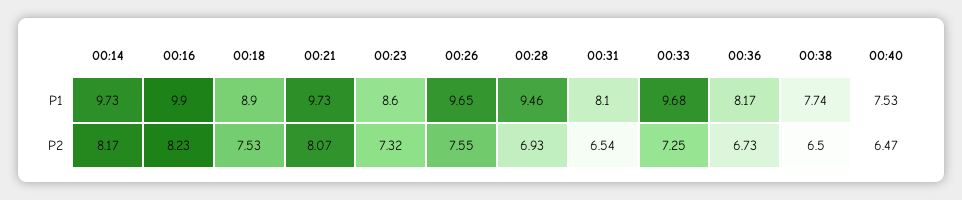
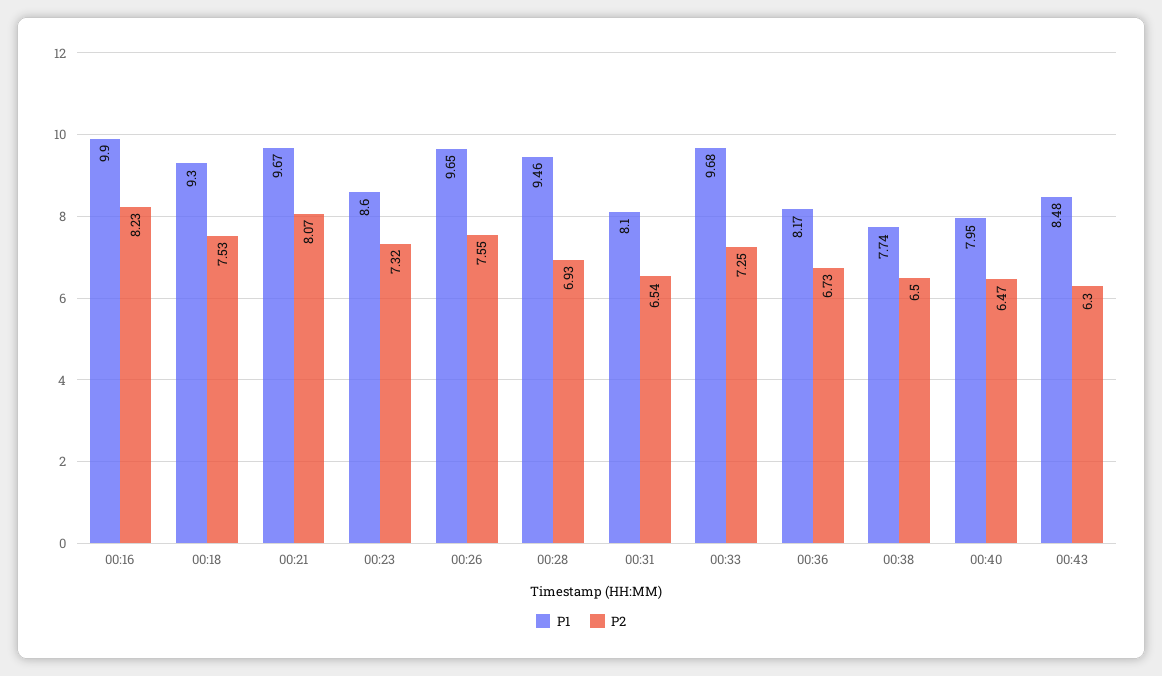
P1, 00:14: 9.73 -> none
P1, 00:18: 8.9 -> 9.3
P1, 00:21: 9.73 -> 9.67
P1, 00:40: 7.53 -> 7.95
P2, 00:14: 8.17 -> none
P1, 00:43: none -> 8.48
P2, 00:43: none -> 6.3

